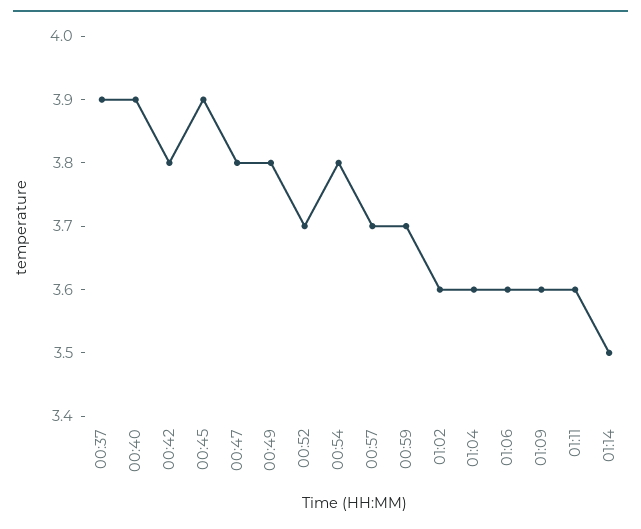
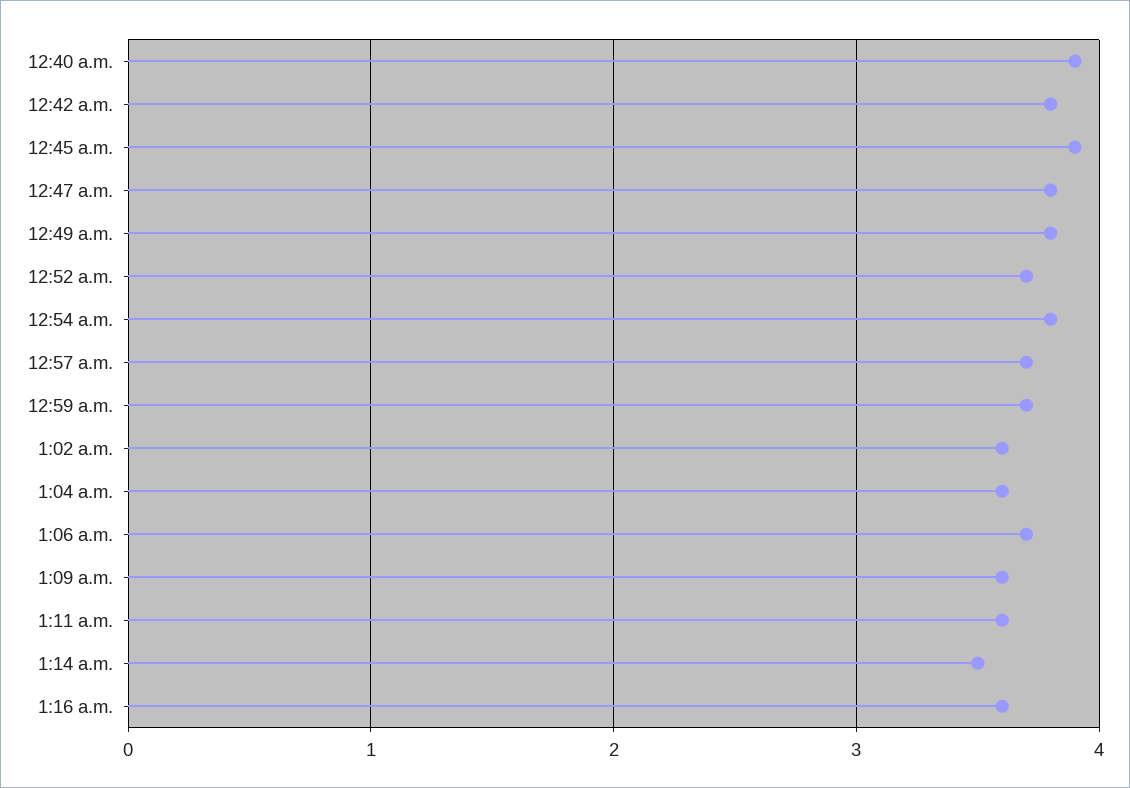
00:37: 3.9 -> none
01:06: 3.6 -> 3.7
1:16 a.m.: none -> 3.6

